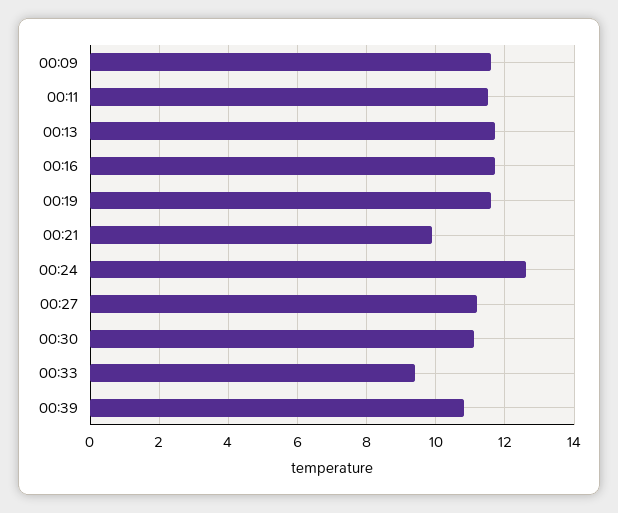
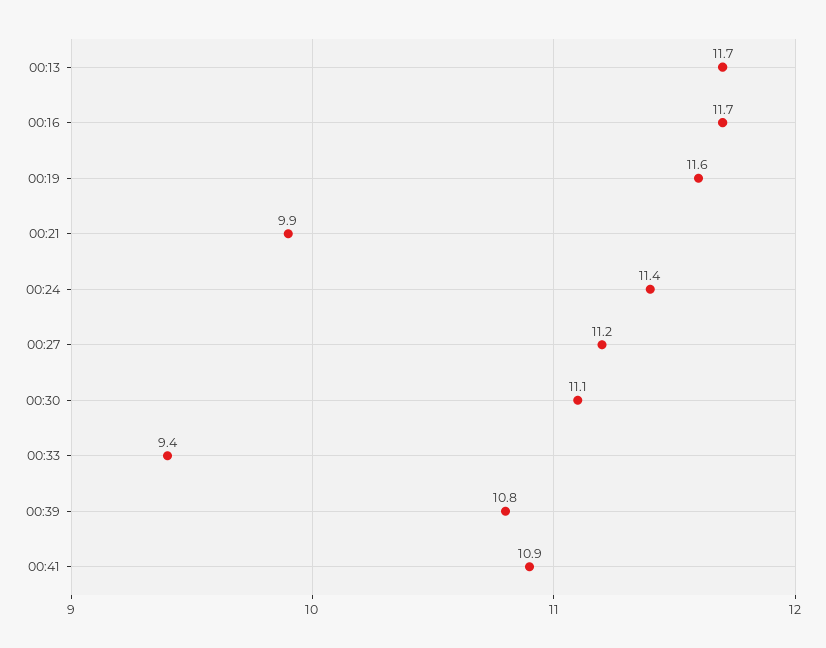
00:09: 11.5 -> none
00:11: 11.5 -> none
00:24: 12.5 -> 11.4
00:41: none -> 10.9

